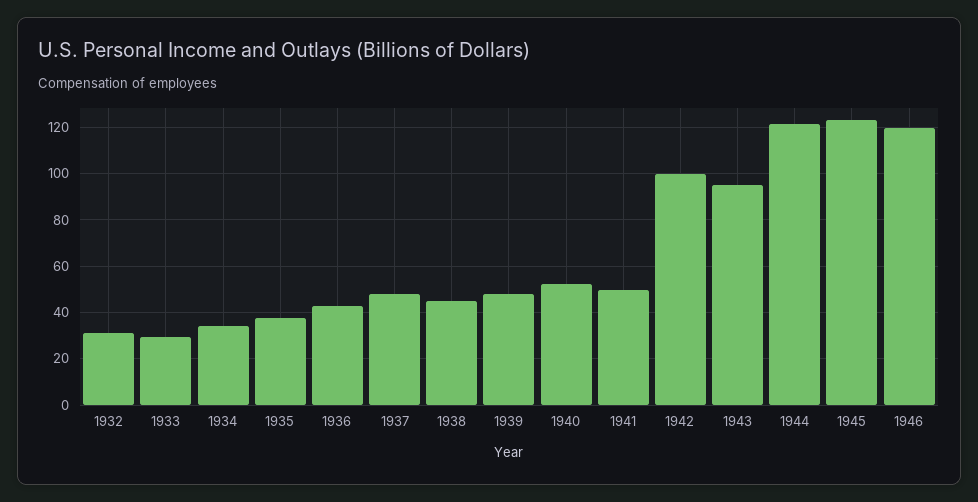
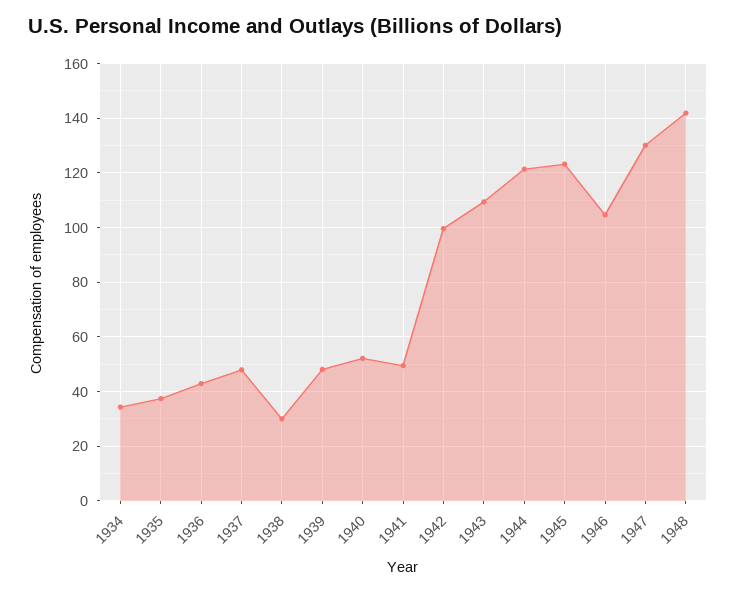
1932: 30 -> none
1933: 30 -> none
1938: 45 -> 30
1943: 95 -> 110
1946: 120 -> 105
1947: none -> 130
1948: none -> 142.5

